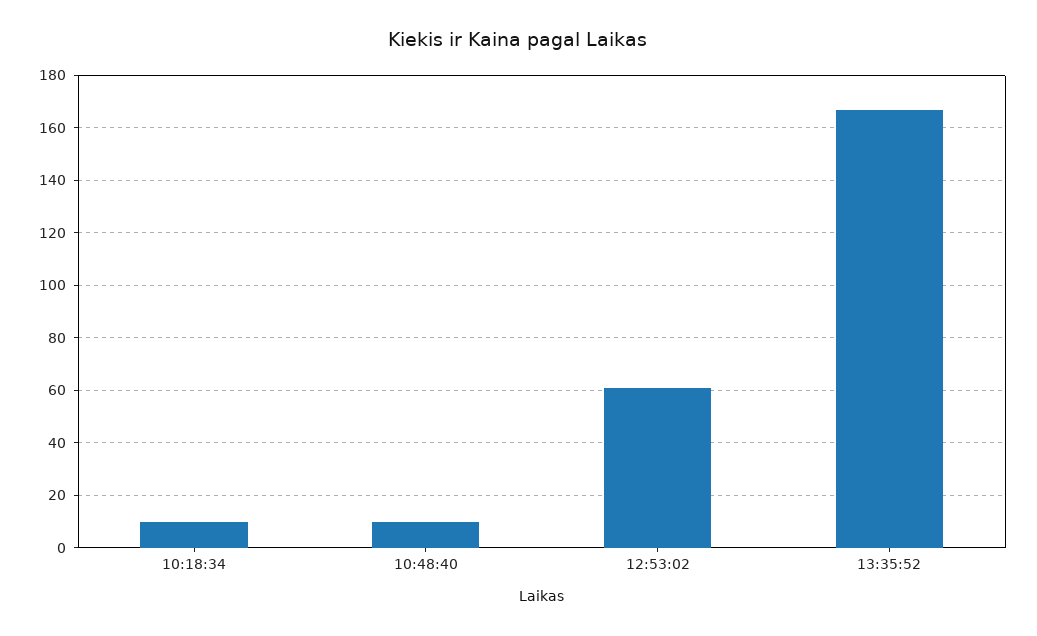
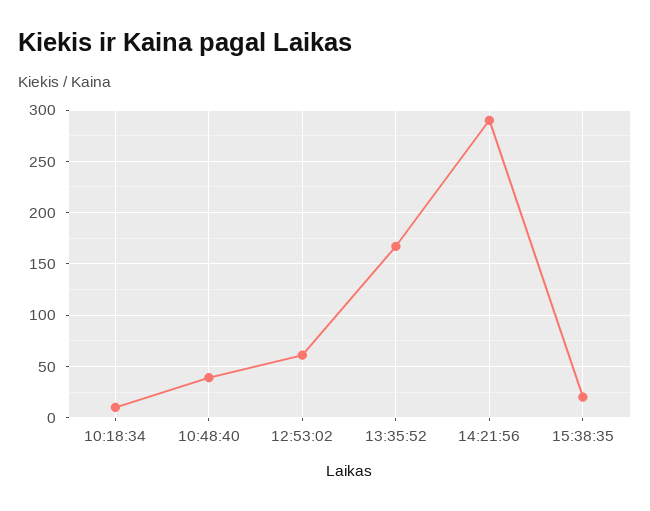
10:48:40: 10 -> 40
14:21:56: none -> 290
15:38:35: none -> 20

